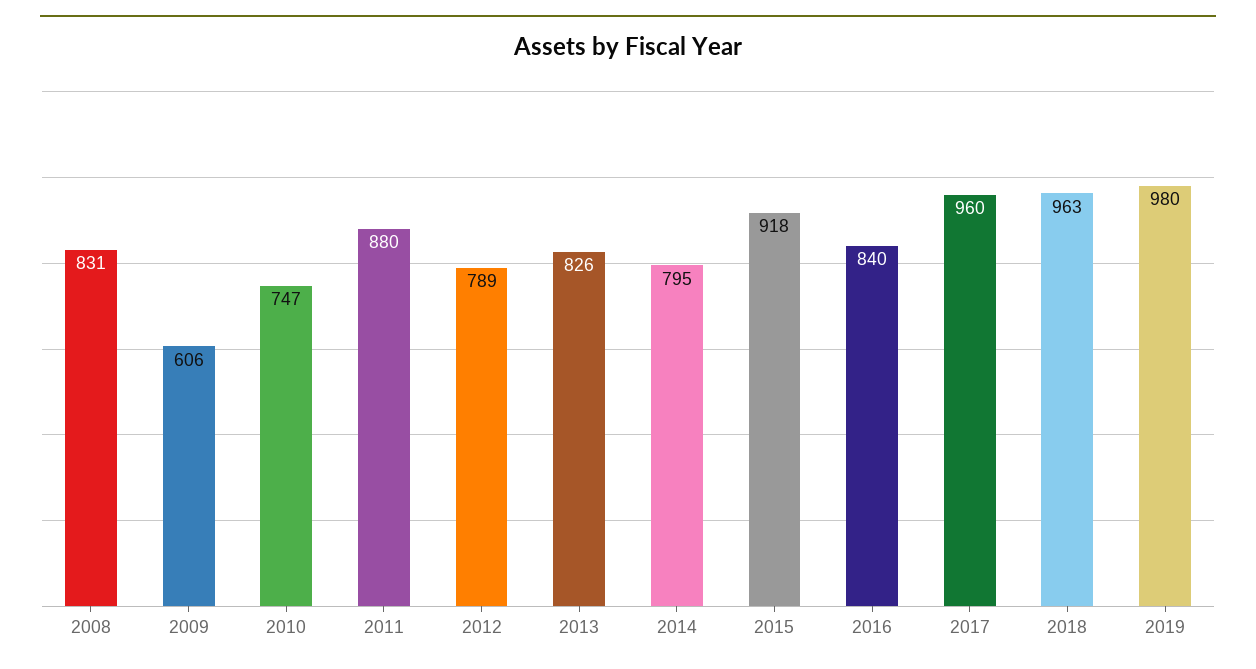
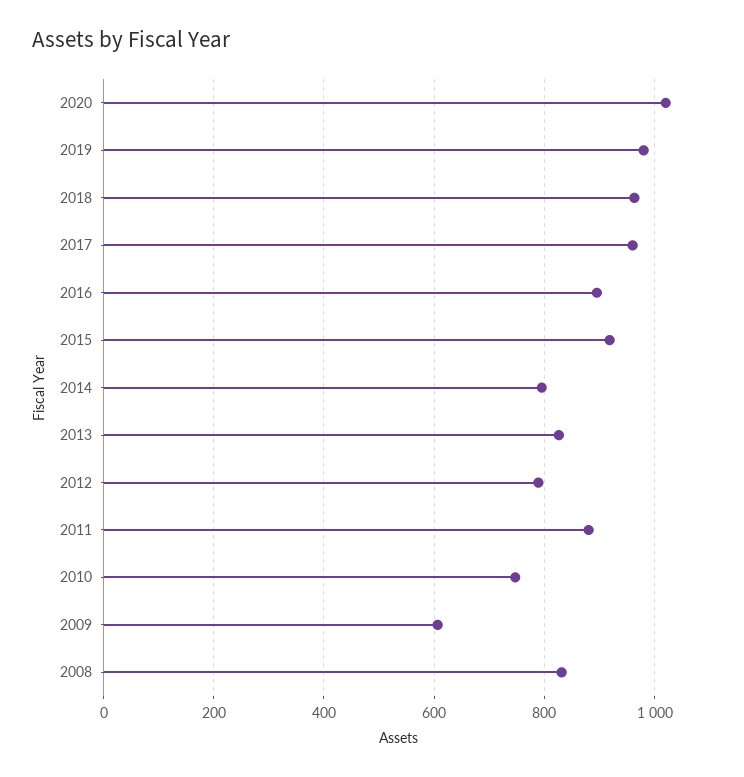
2016: 840 -> 900
2020: none -> 1020

